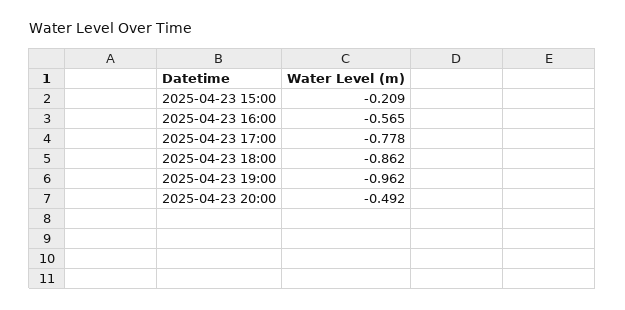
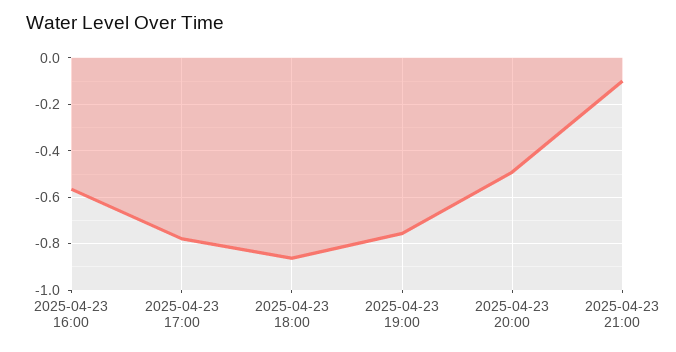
2025-04-23 15:00: -0.209 -> none
2025-04-23 19:00: -0.962 -> -0.75
2025-04-23 21:00: none -> -0.1

